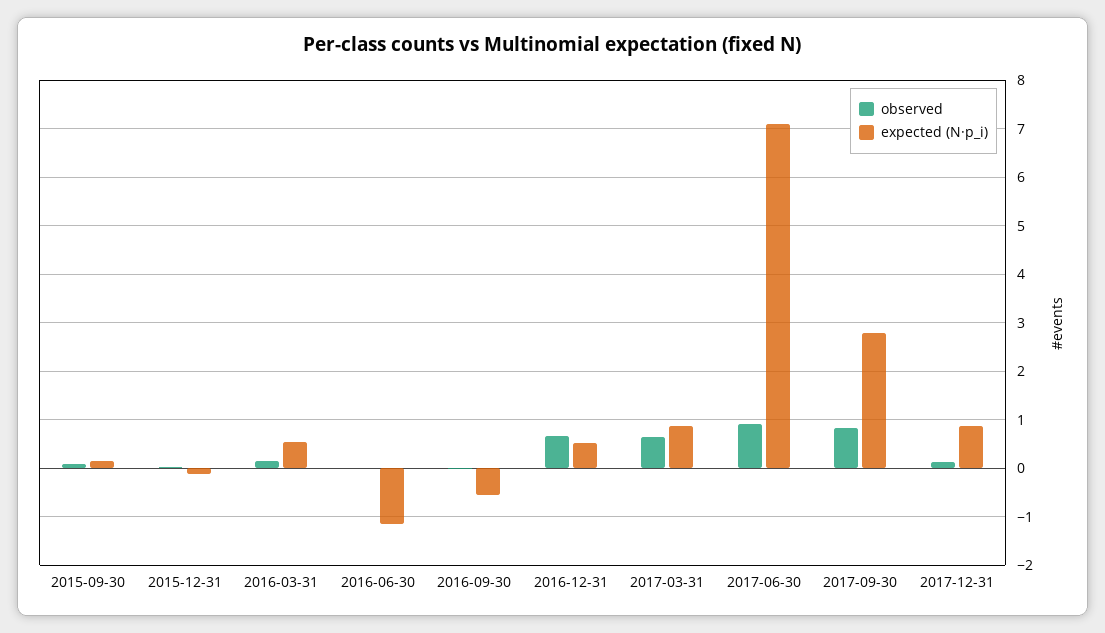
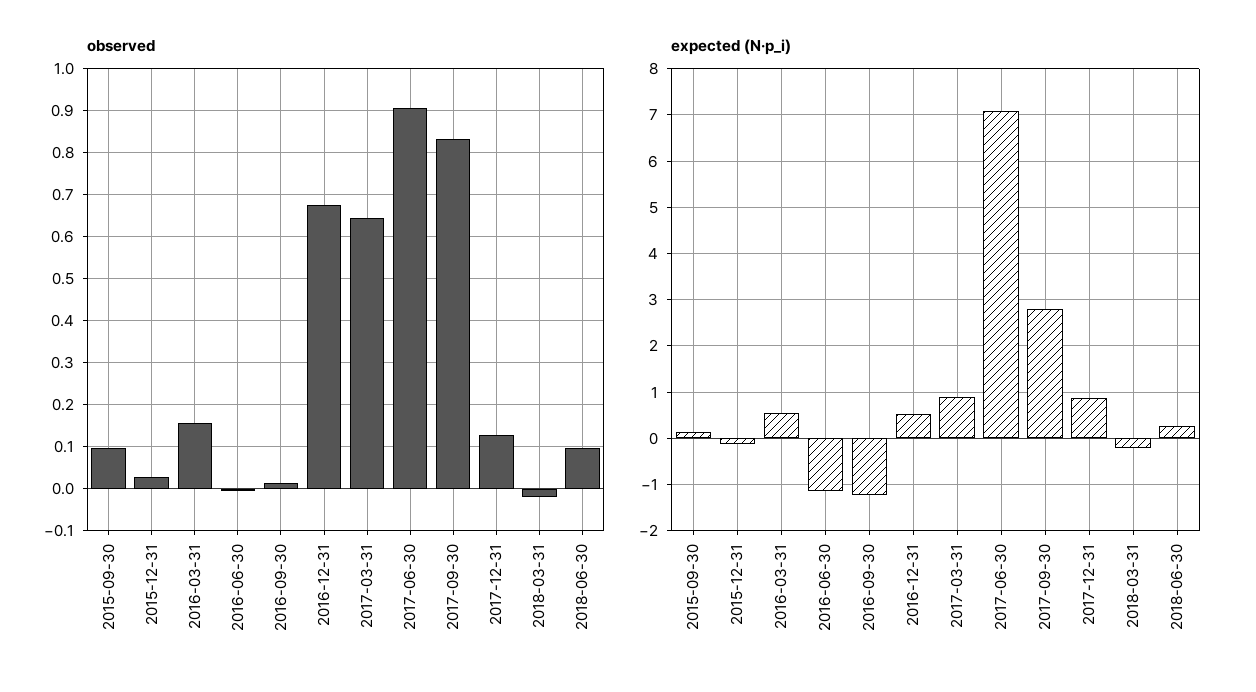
expected (N·p_i), 2016-09-30: -0.6 -> -1.2
observed, 2018-03-31: none -> -0.02
observed, 2018-06-30: none -> 0.1
expected (N·p_i), 2018-03-31: none -> -0.2
expected (N·p_i), 2018-06-30: none -> 0.2

